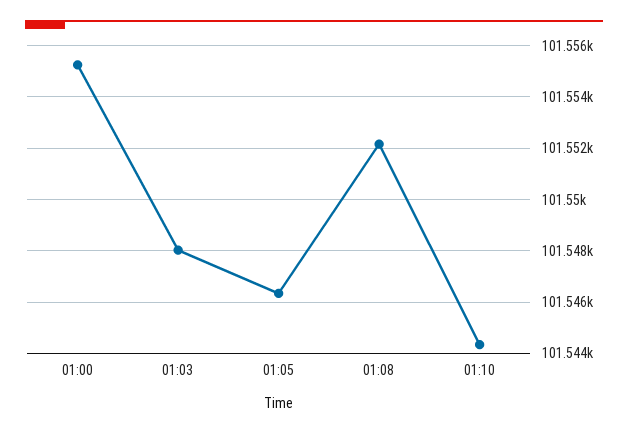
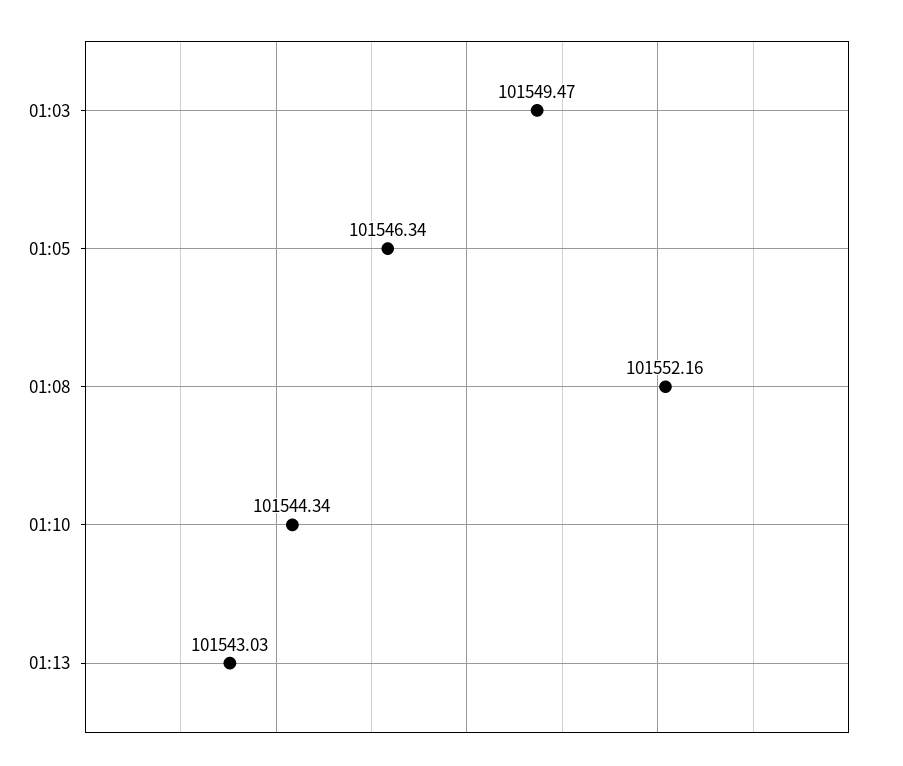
01:00: 101555.25 -> none
01:03: 101548 -> 101549.47
01:13: none -> 101543.03

